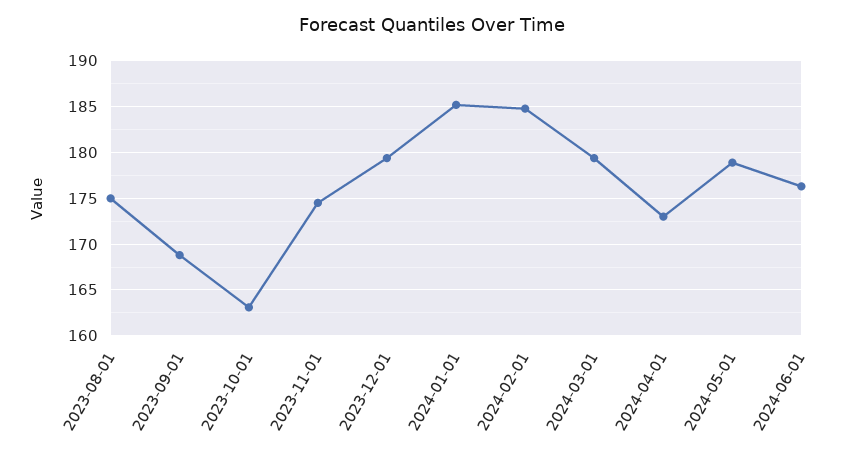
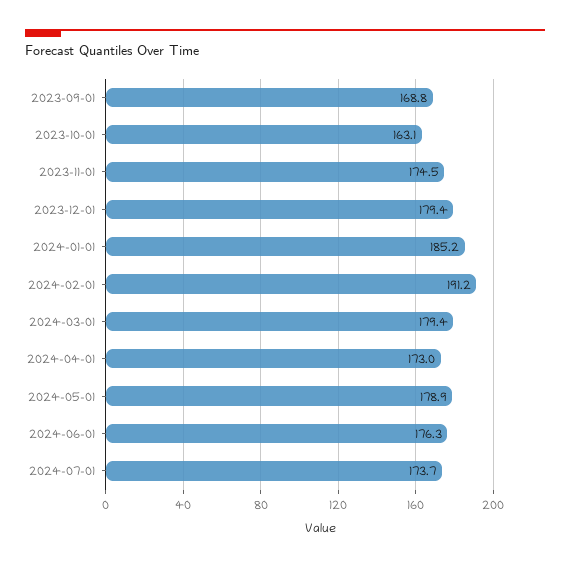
2023-08-01: 175 -> none
2024-02-01: 185 -> 191.2
2024-07-01: none -> 173.7

